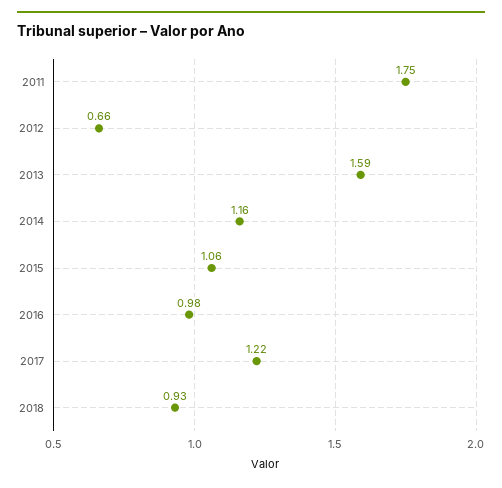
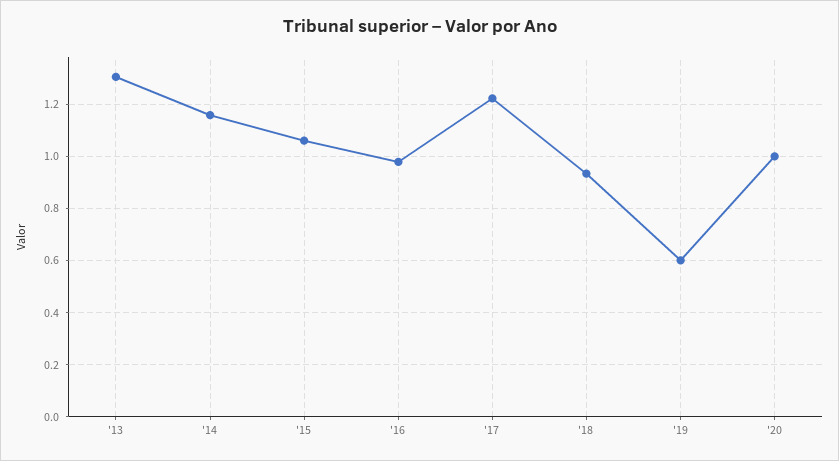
2011: 1.75 -> none
2012: 0.66 -> none
2013: 1.59 -> 1.3
'19: none -> 0.6
'20: none -> 1

